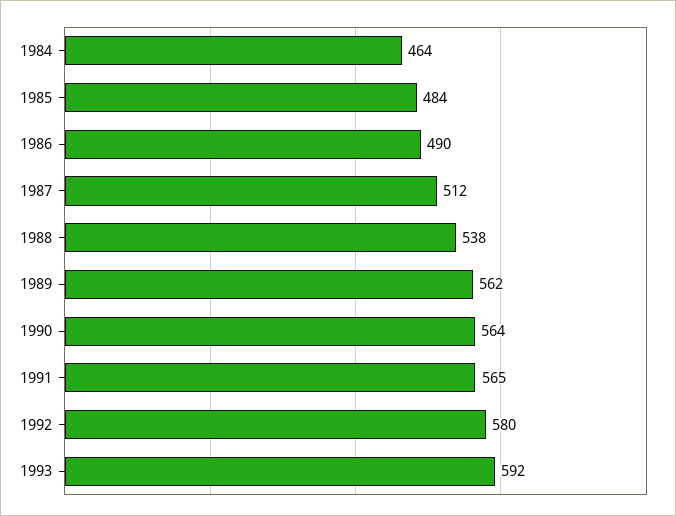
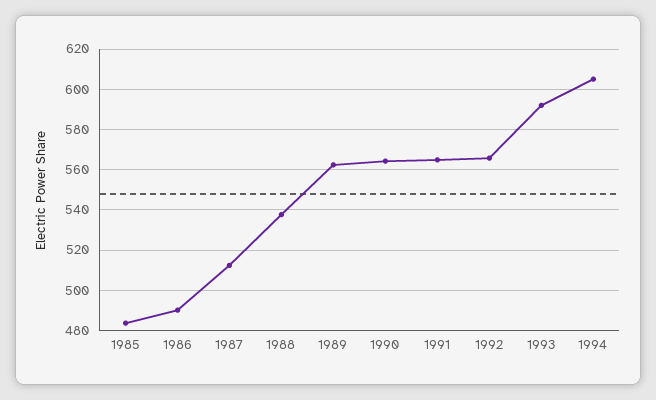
1984: 464 -> none
1992: 580 -> 565
1994: none -> 605

